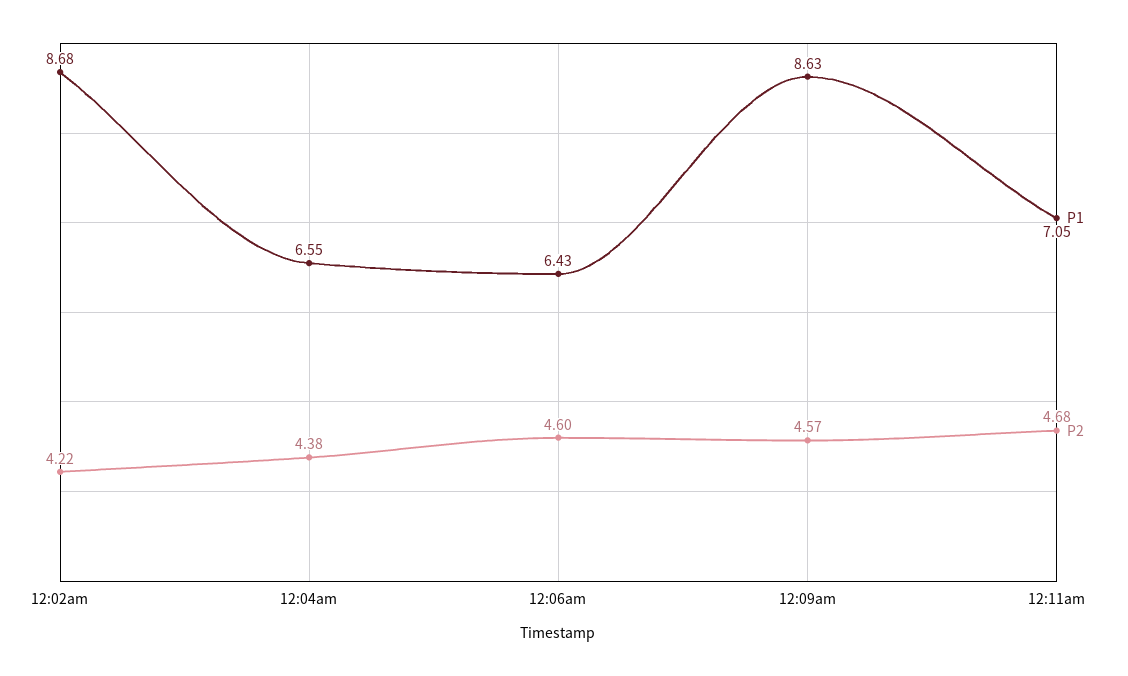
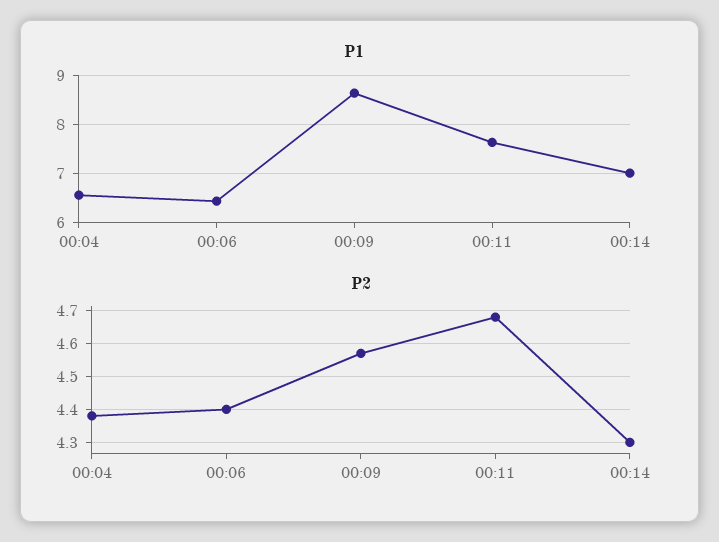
P1, 12:02am: 8.68 -> none
P2, 12:02am: 4.22 -> none
P2, 12:06am: 4.6 -> 4.4
P1, 12:11am: 7.05 -> 7.6
P1, 00:14: none -> 7
P2, 00:14: none -> 4.3

